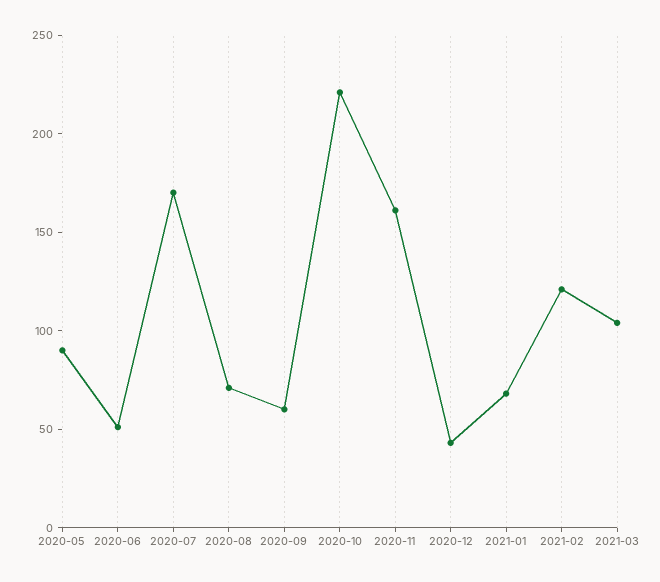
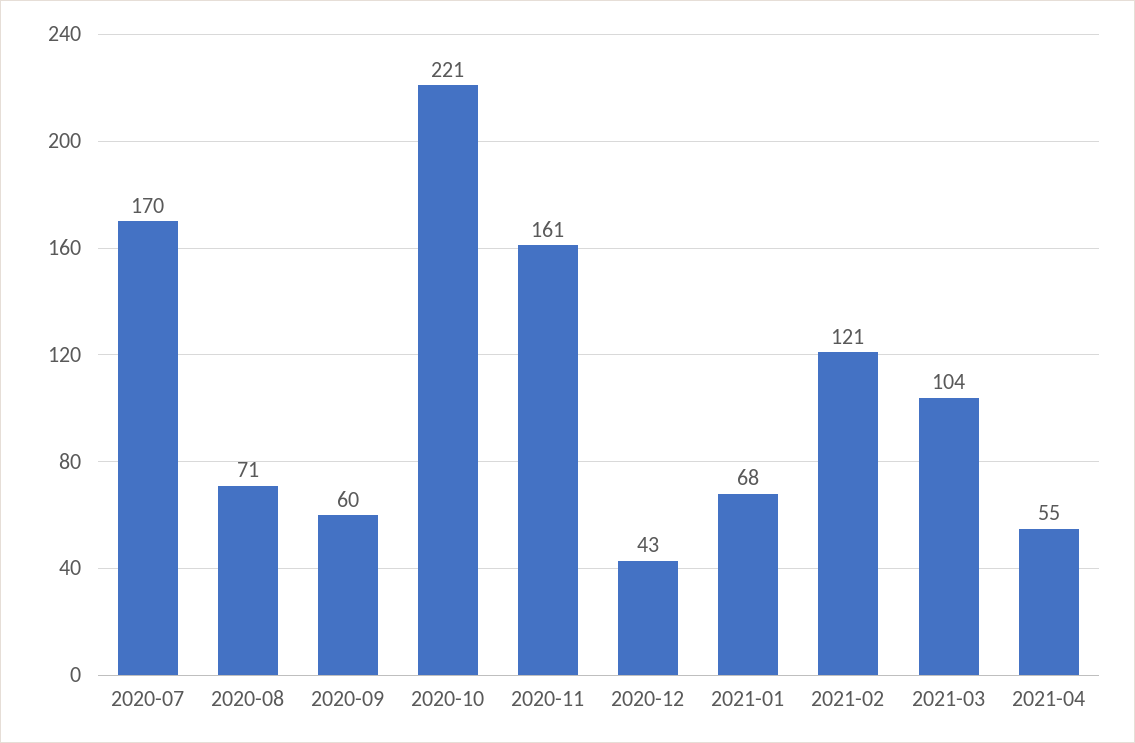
2020-05: 90 -> none
2020-06: 50 -> none
2021-04: none -> 55

